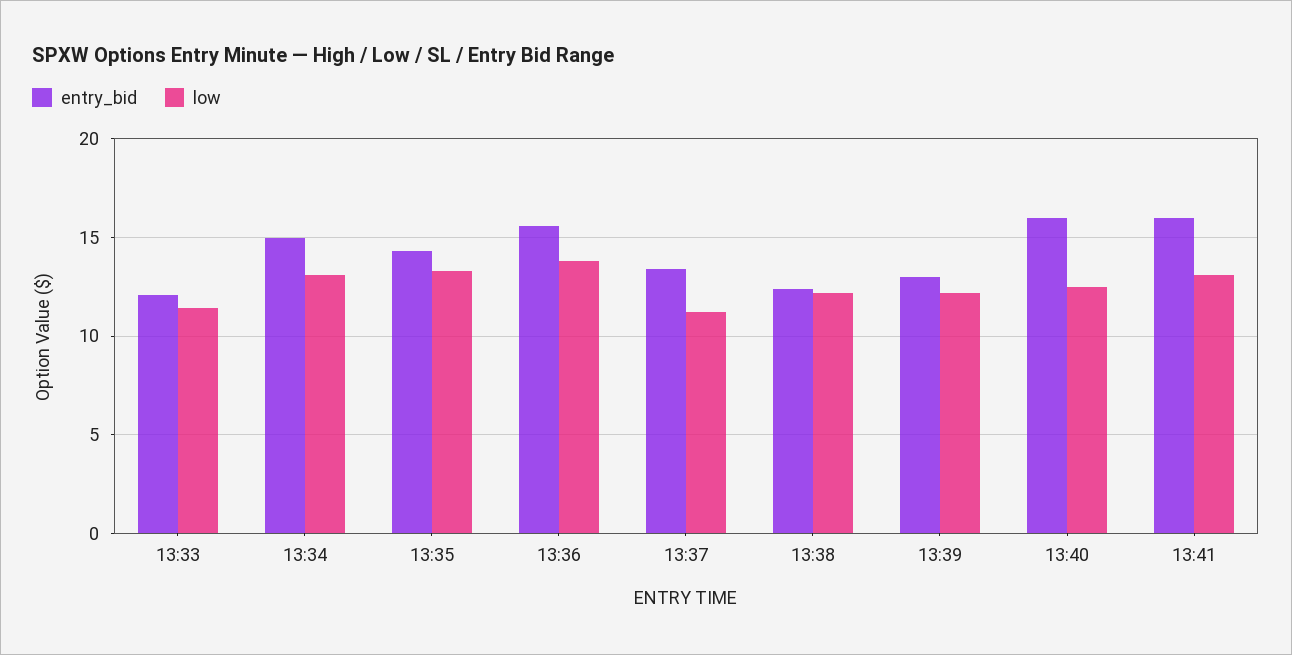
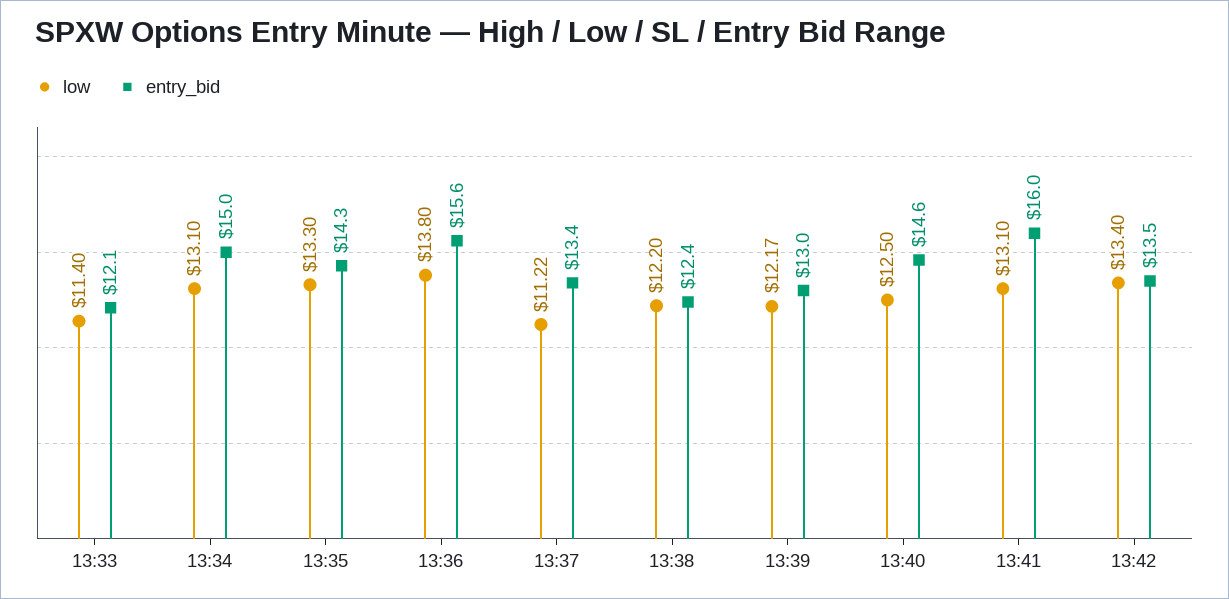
entry_bid, 13:40: 16 -> 14.6
low, 13:42: none -> 13.4
entry_bid, 13:42: none -> 13.5

